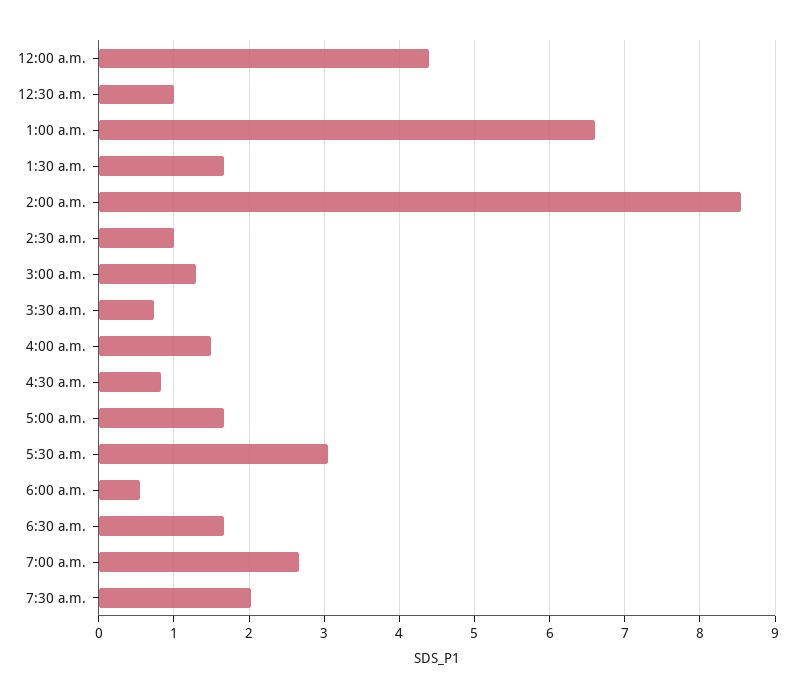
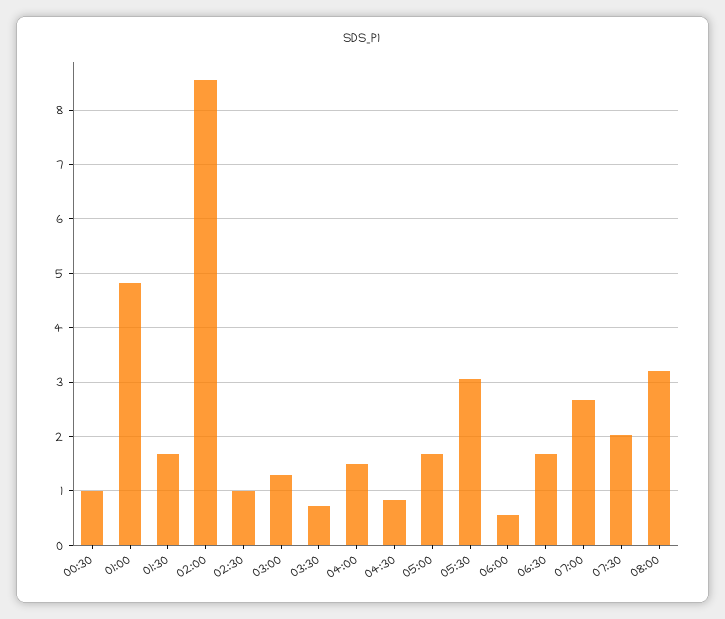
12:00 a.m.: 4.4 -> none
1:00 a.m.: 6.6 -> 4.8
08:00: none -> 3.2

